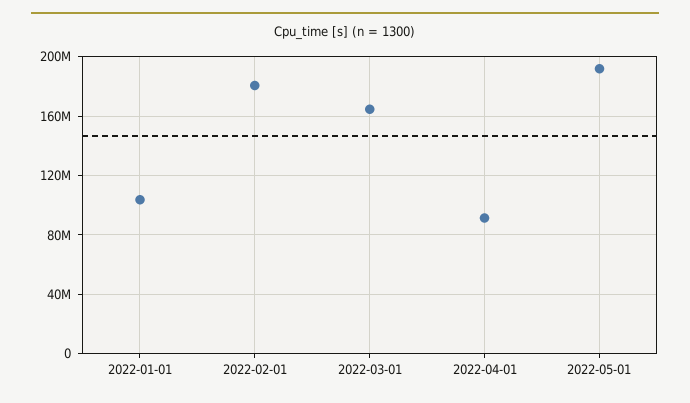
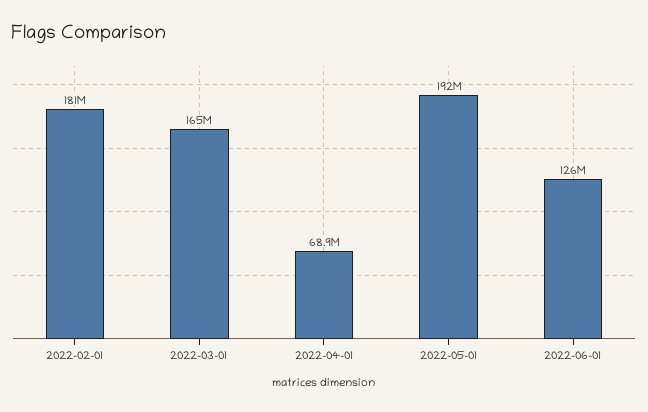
2022-01-01: 105000000 -> none
2022-04-01: 90000000 -> 68900000
2022-06-01: none -> 126000000

